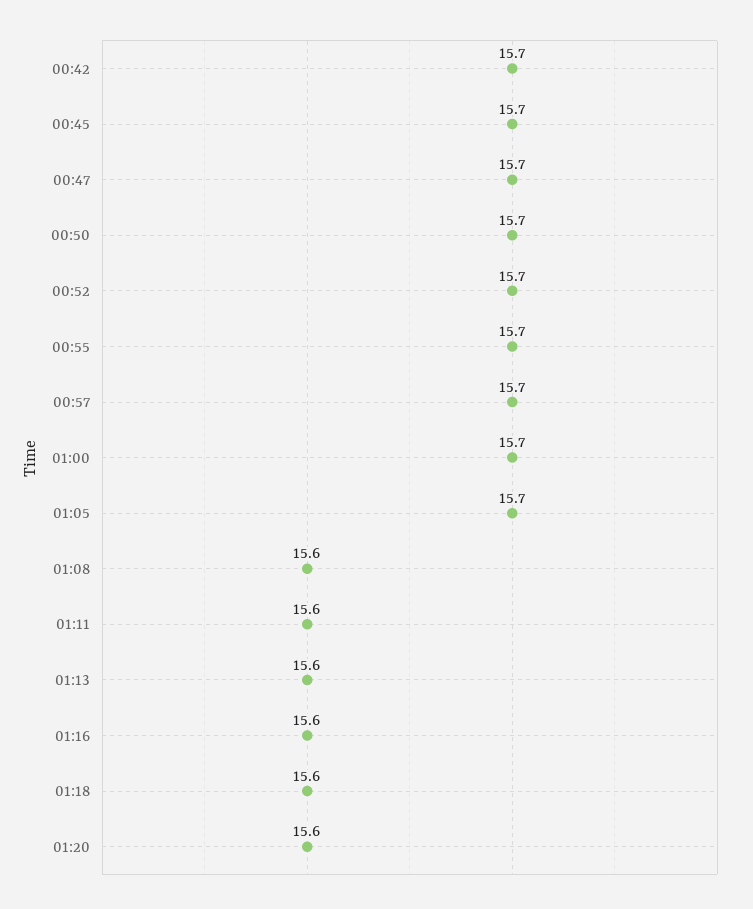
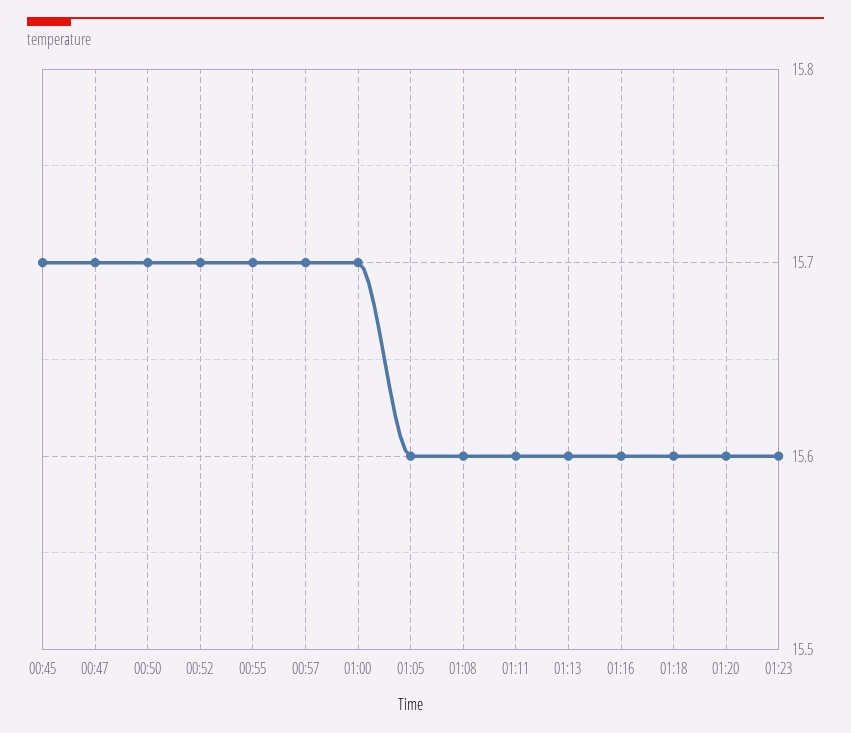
00:42: 15.7 -> none
01:05: 15.7 -> 15.6
01:23: none -> 15.6

